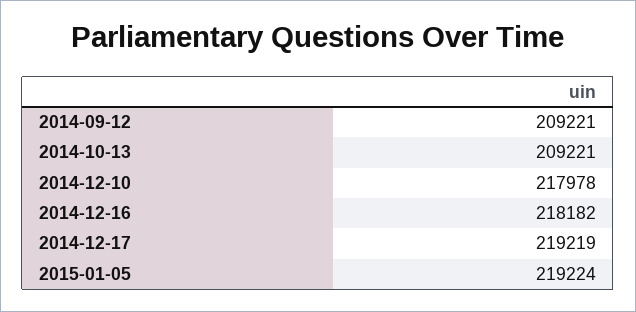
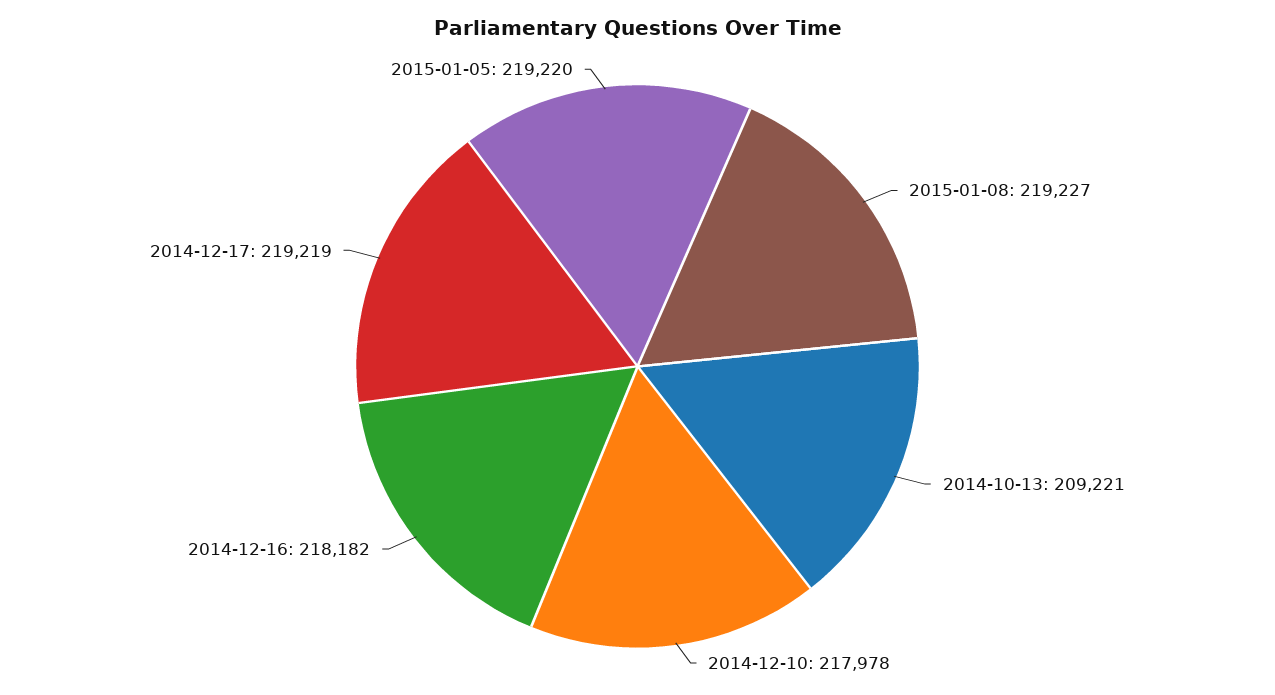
2014-09-12: 209221 -> none
2015-01-05: 219224 -> 219220
2015-01-08: none -> 219227

